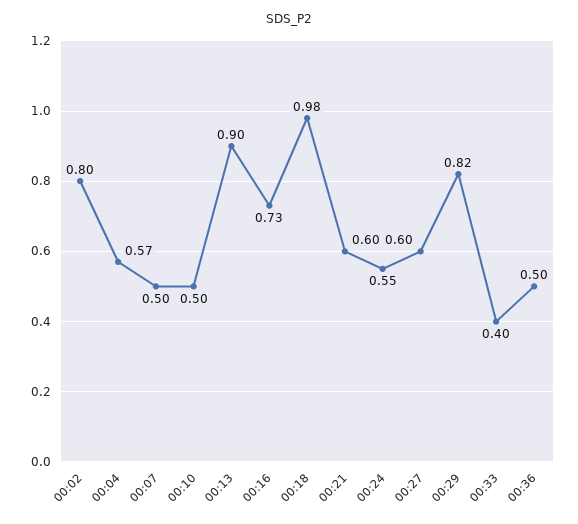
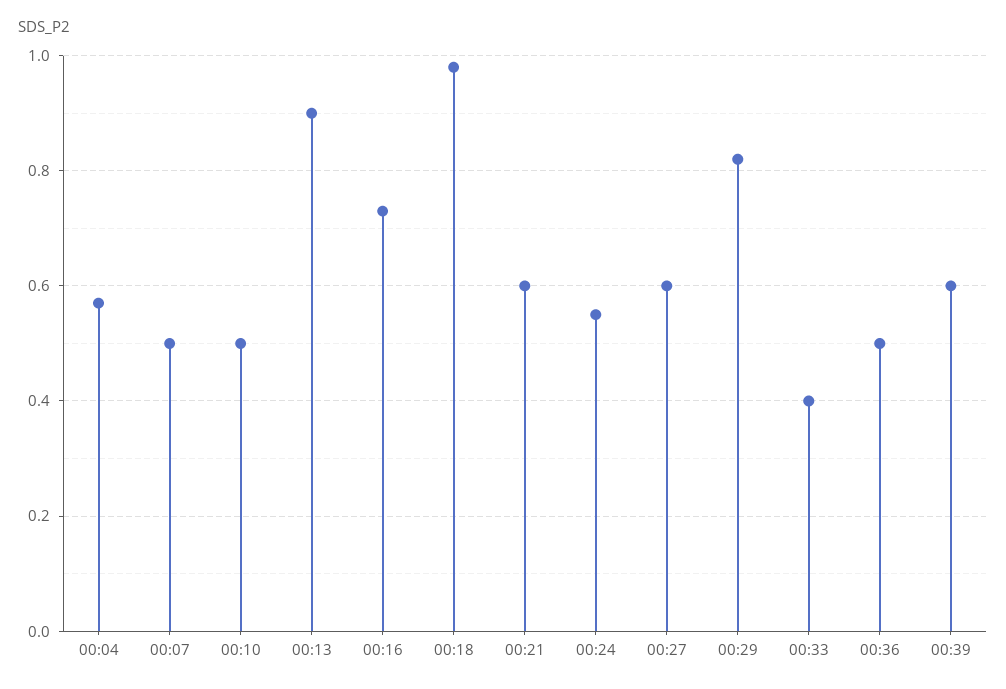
00:02: 0.8 -> none
00:39: none -> 0.6

